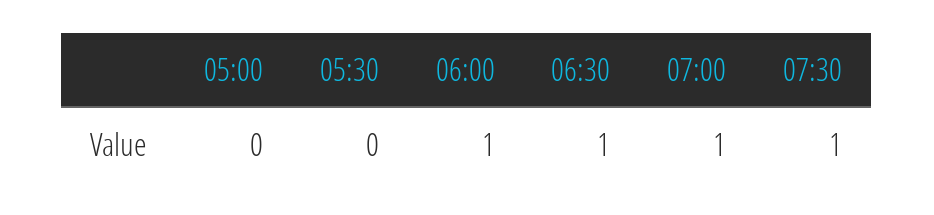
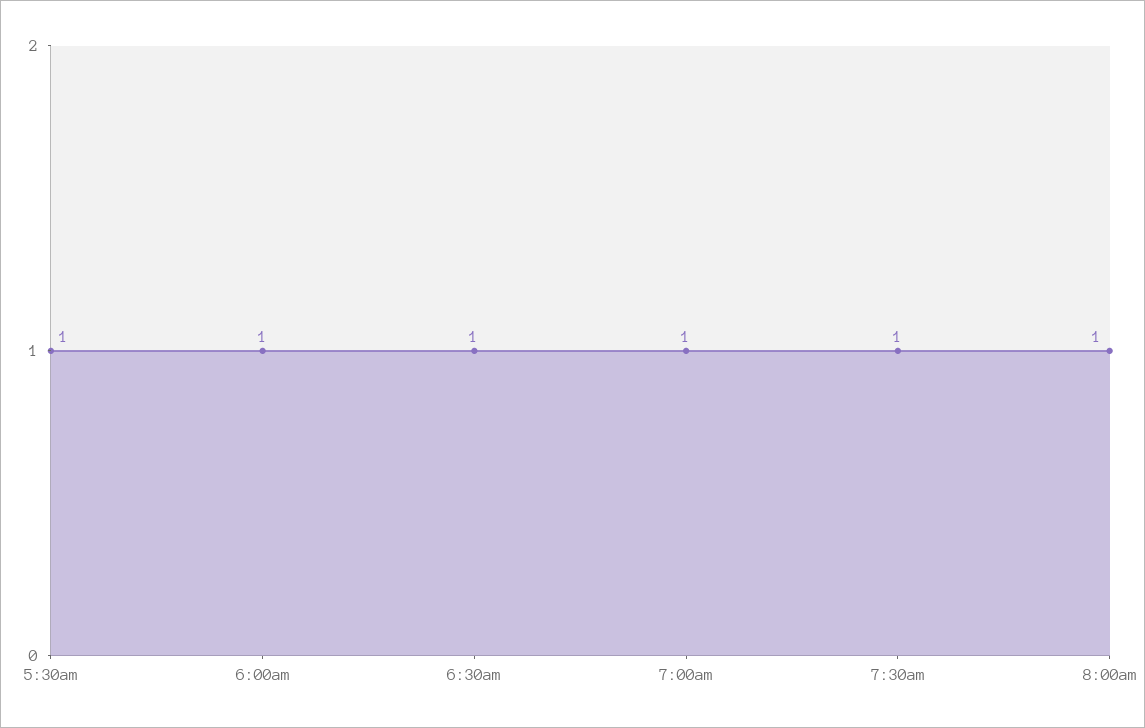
05:00: 0 -> none
05:30: 0 -> 1
8:00am: none -> 1

